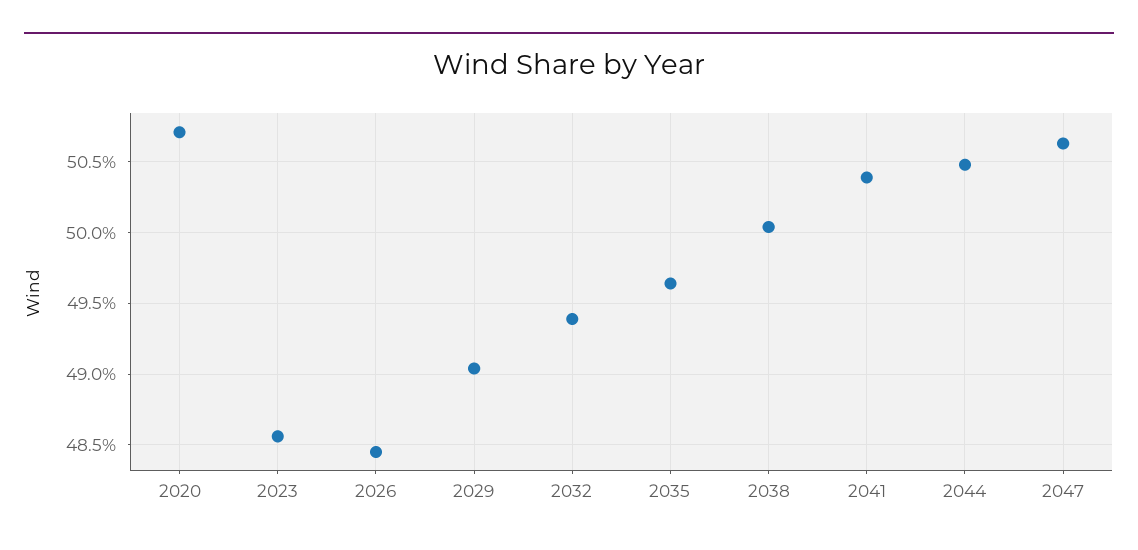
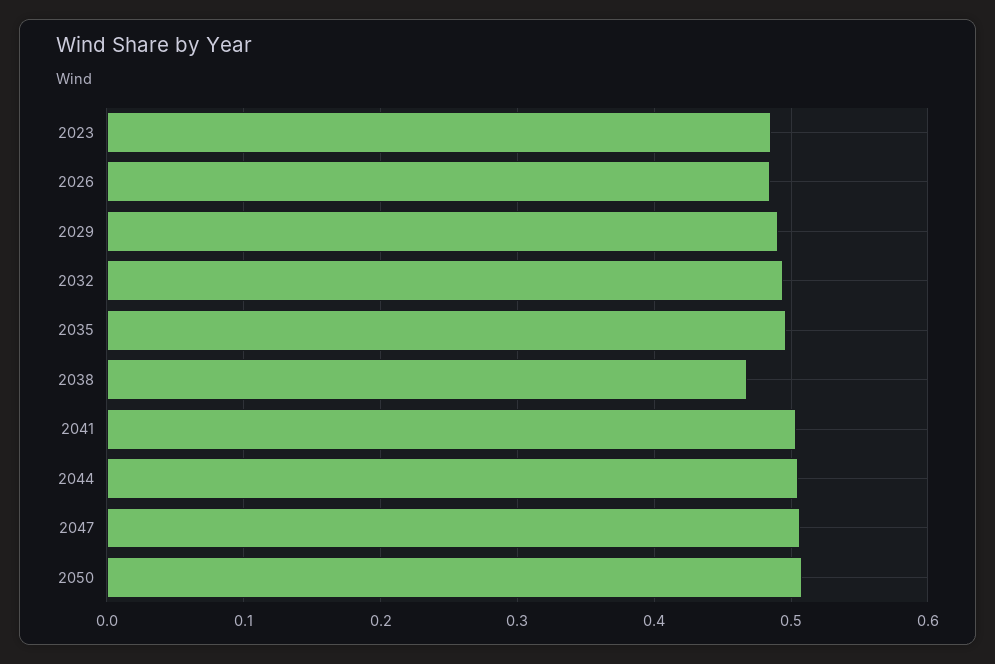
2020: 0.507 -> none
2038: 0.5005 -> 0.47
2050: none -> 0.51

